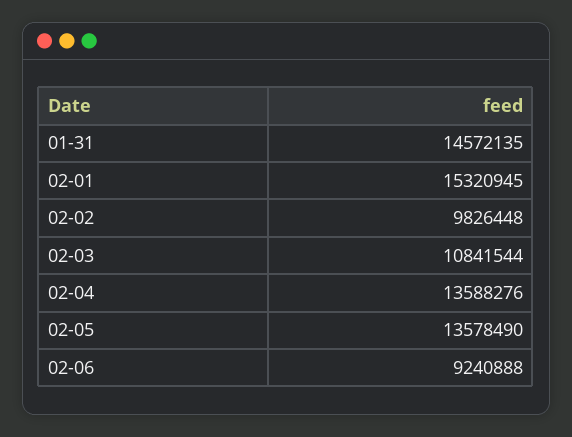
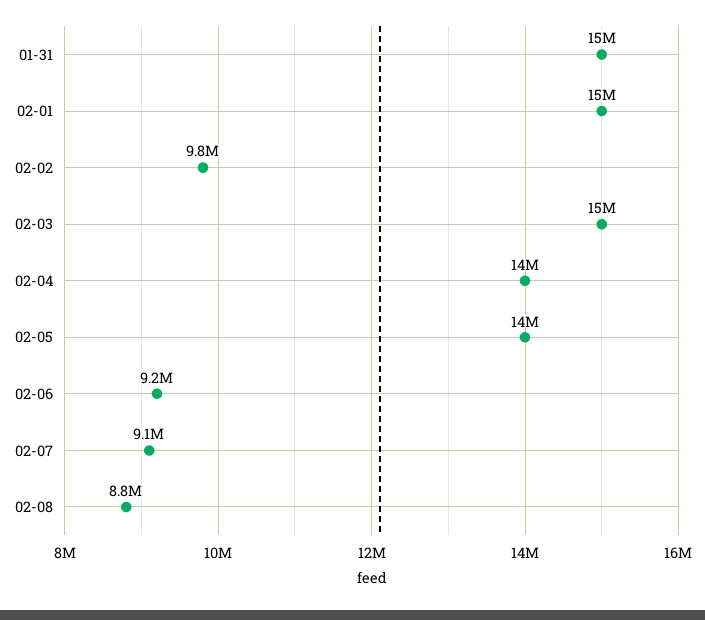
02-03: 10841544 -> 15000000
02-07: none -> 9100000
02-08: none -> 8800000

